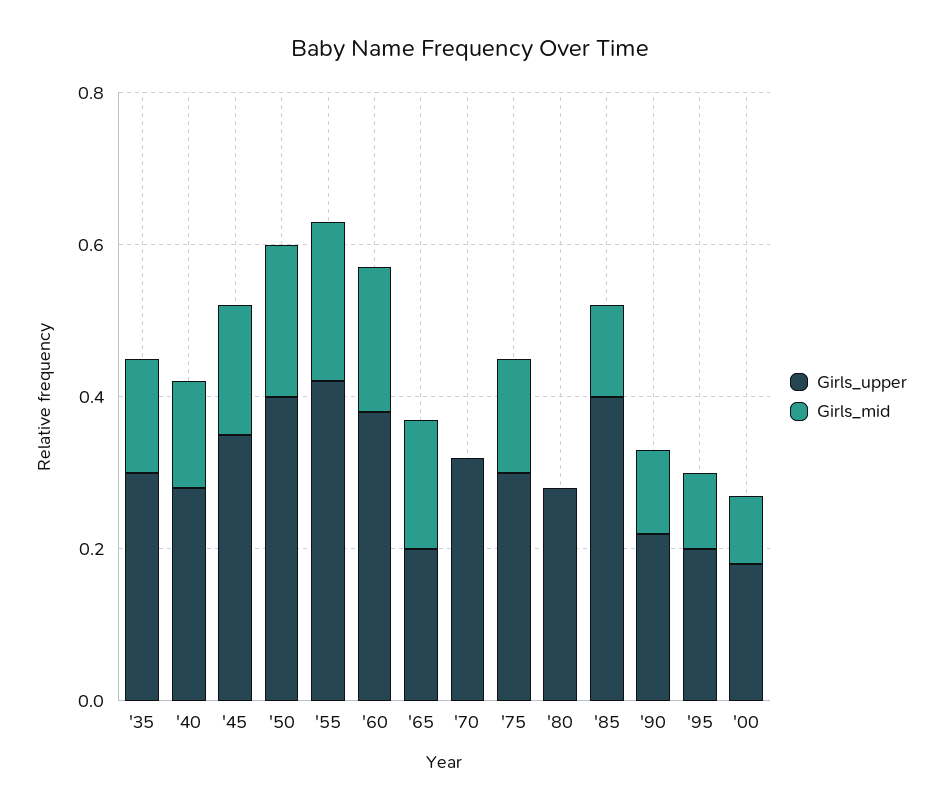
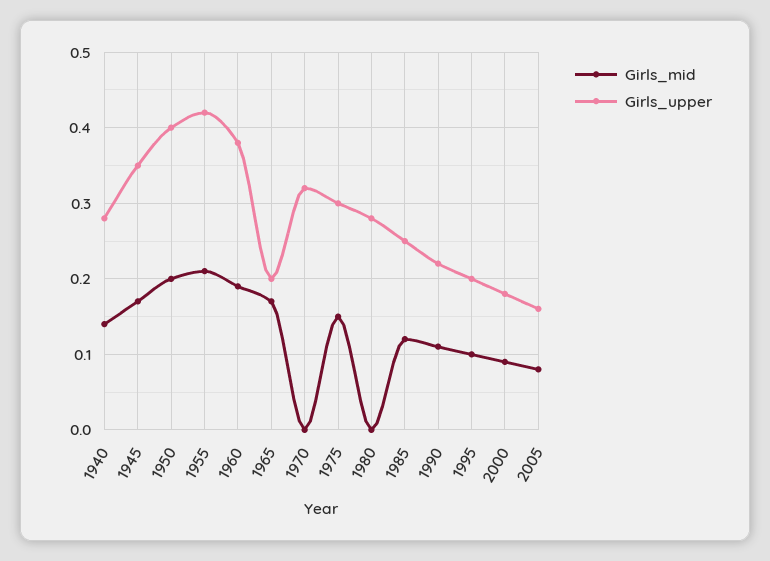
Girls_upper, '35: 0.3 -> none
Girls_mid, '35: 0.15 -> none
Girls_upper, '85: 0.4 -> 0.25
Girls_mid, 2005: none -> 0.08
Girls_upper, 2005: none -> 0.16

